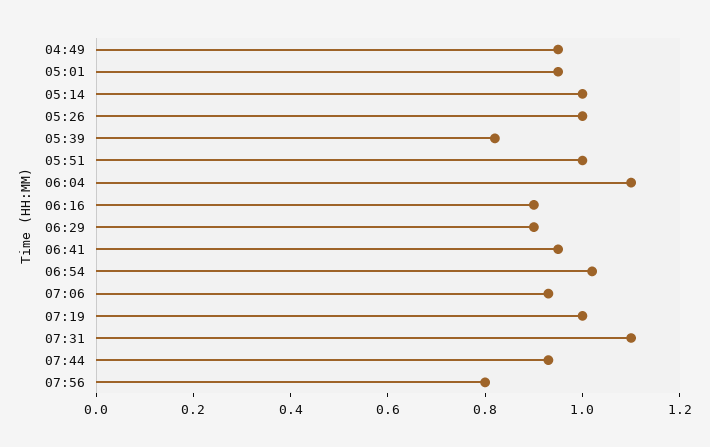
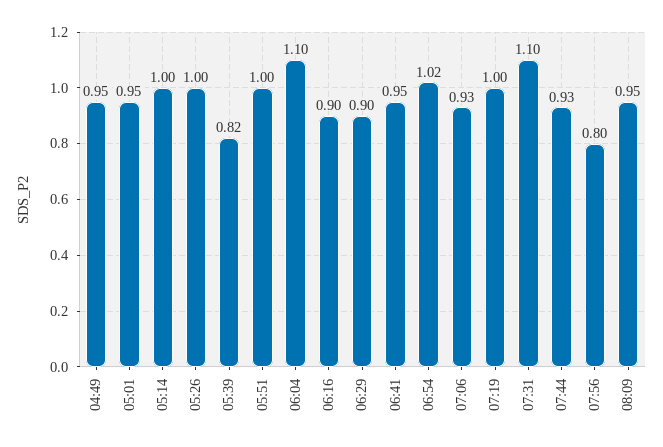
08:09: none -> 0.95

